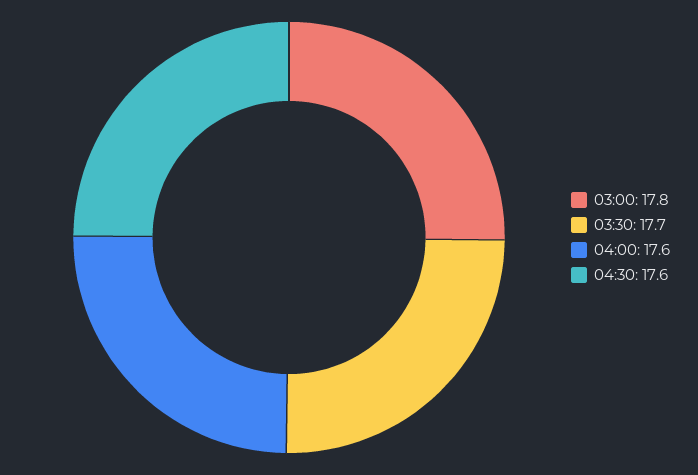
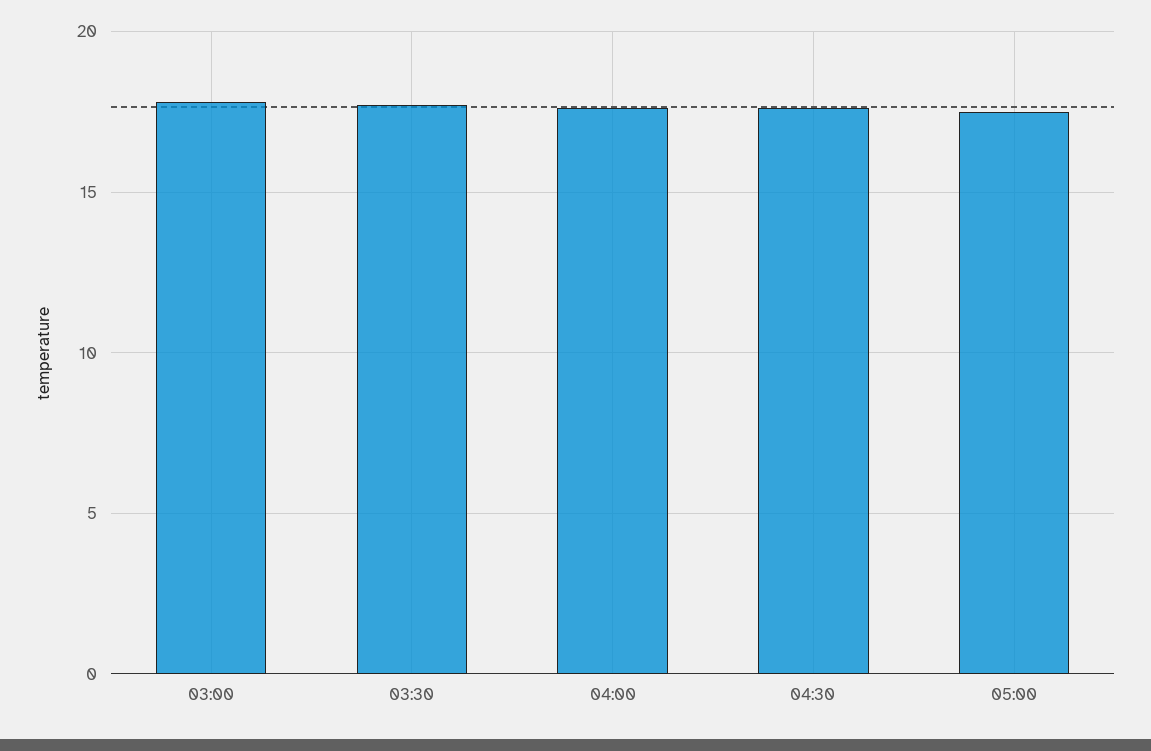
05:00: none -> 17.5

